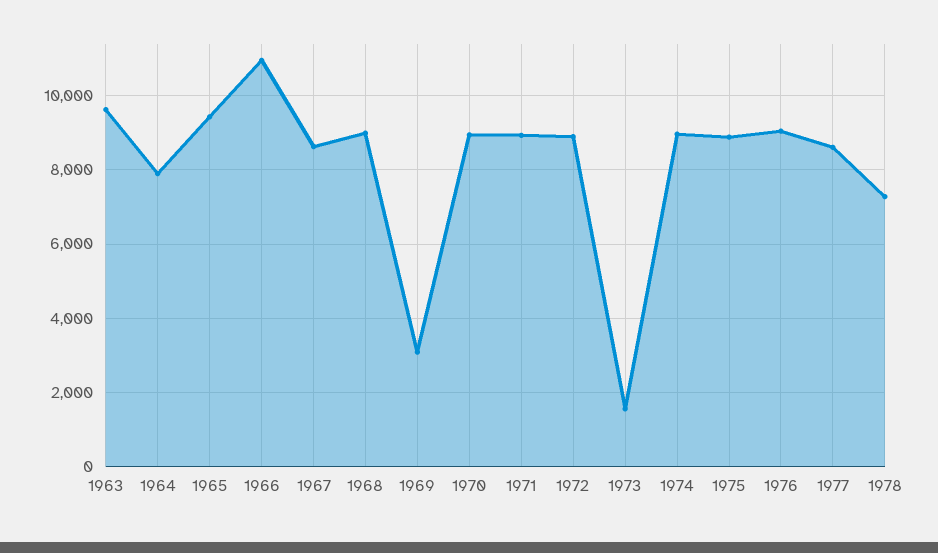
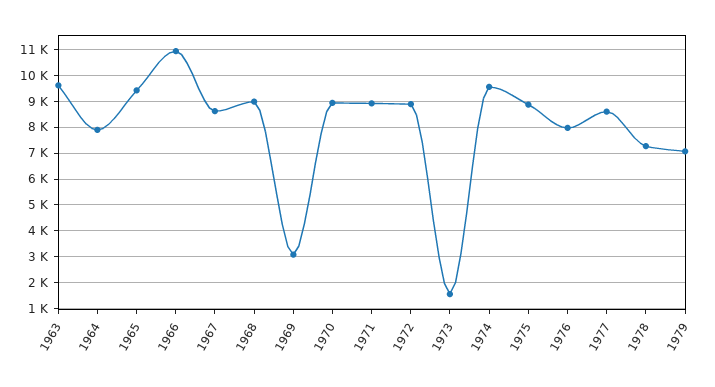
1974: 9000 -> 9500
1976: 9000 -> 8000
1979: none -> 7000

